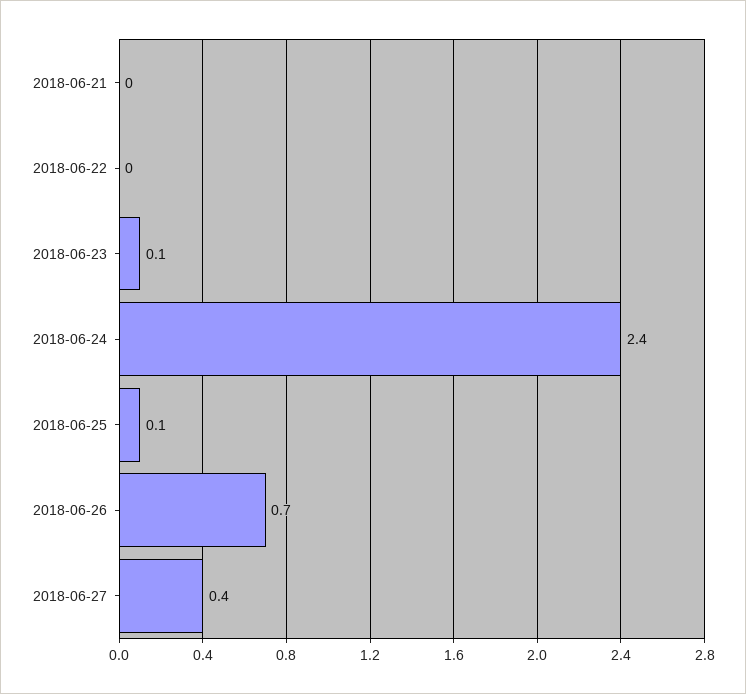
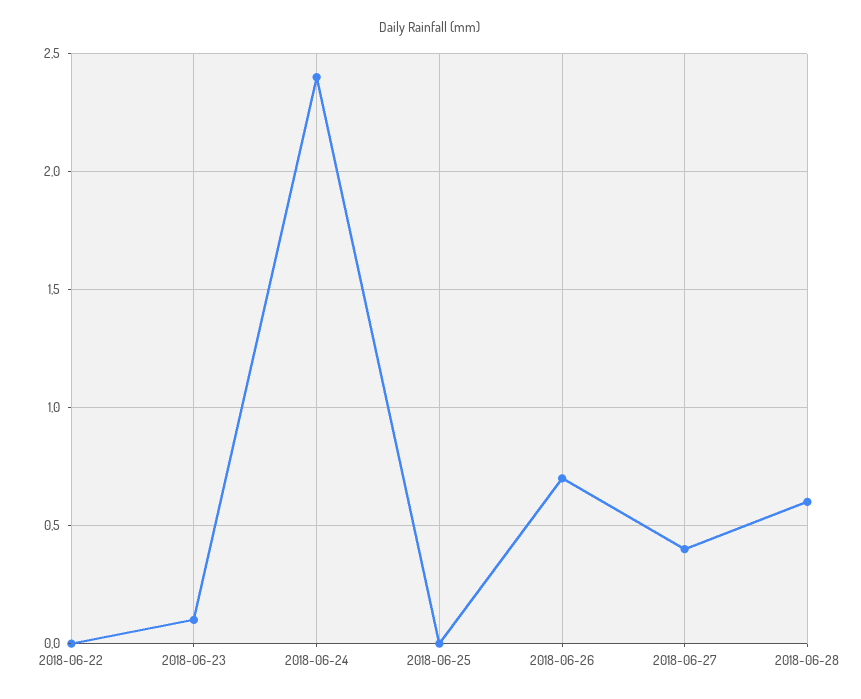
2018-06-21: 0 -> none
2018-06-25: 0.1 -> 0
2018-06-28: none -> 0.6

